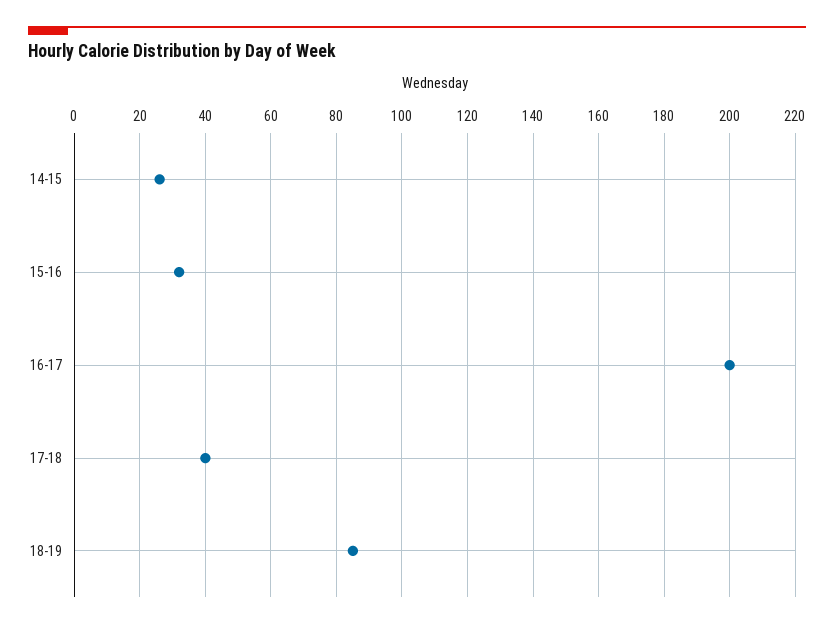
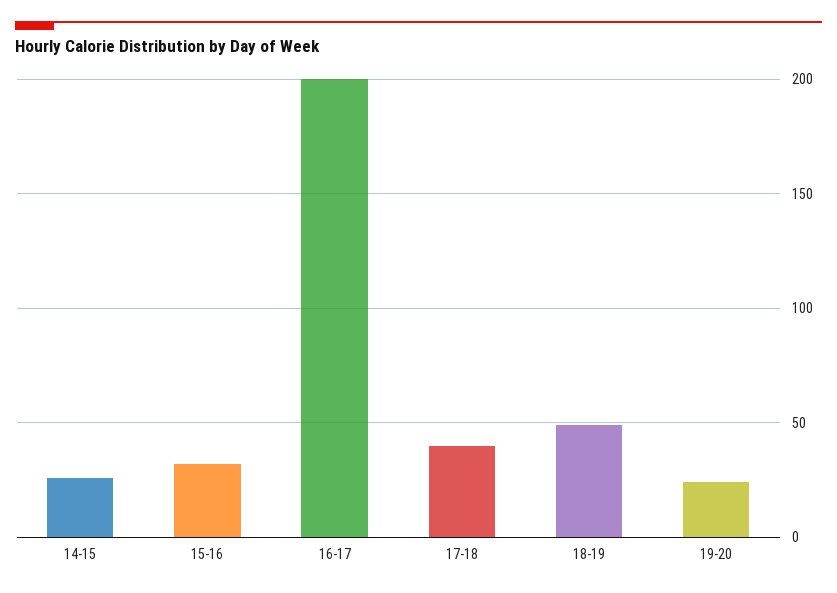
18-19: 85 -> 50
19-20: none -> 25

